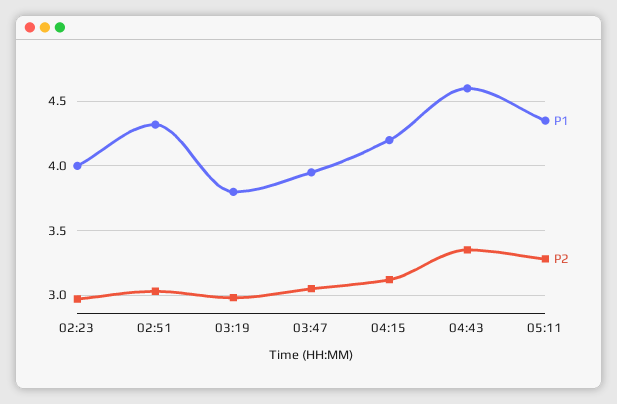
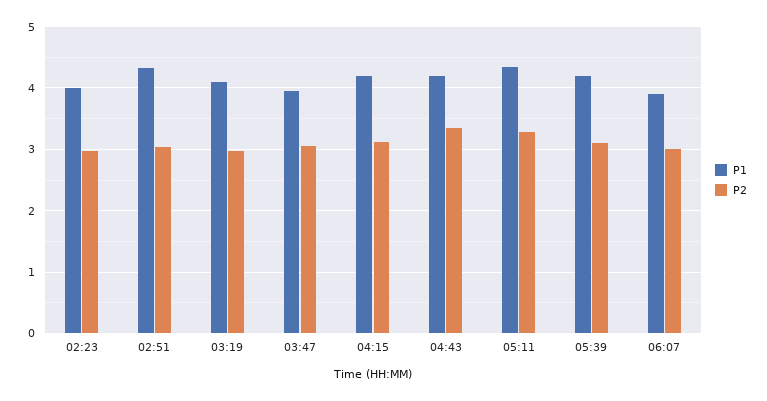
P1, 03:19: 3.8 -> 4.1
P1, 04:43: 4.6 -> 4.2
P1, 05:39: none -> 4.2
P2, 05:39: none -> 3.1
P1, 06:07: none -> 3.9
P2, 06:07: none -> 3

